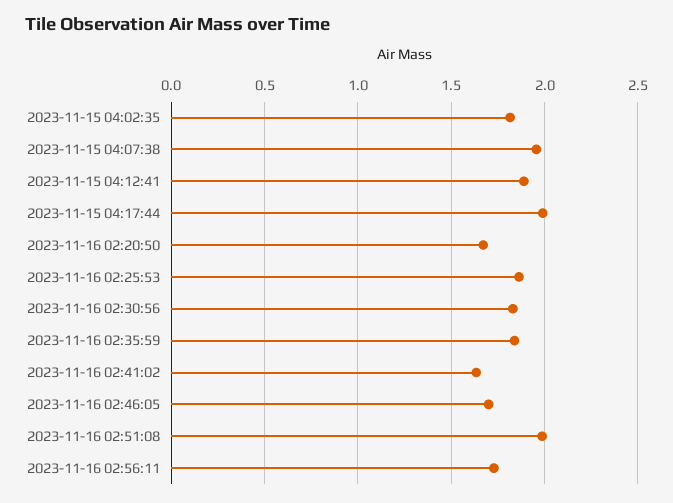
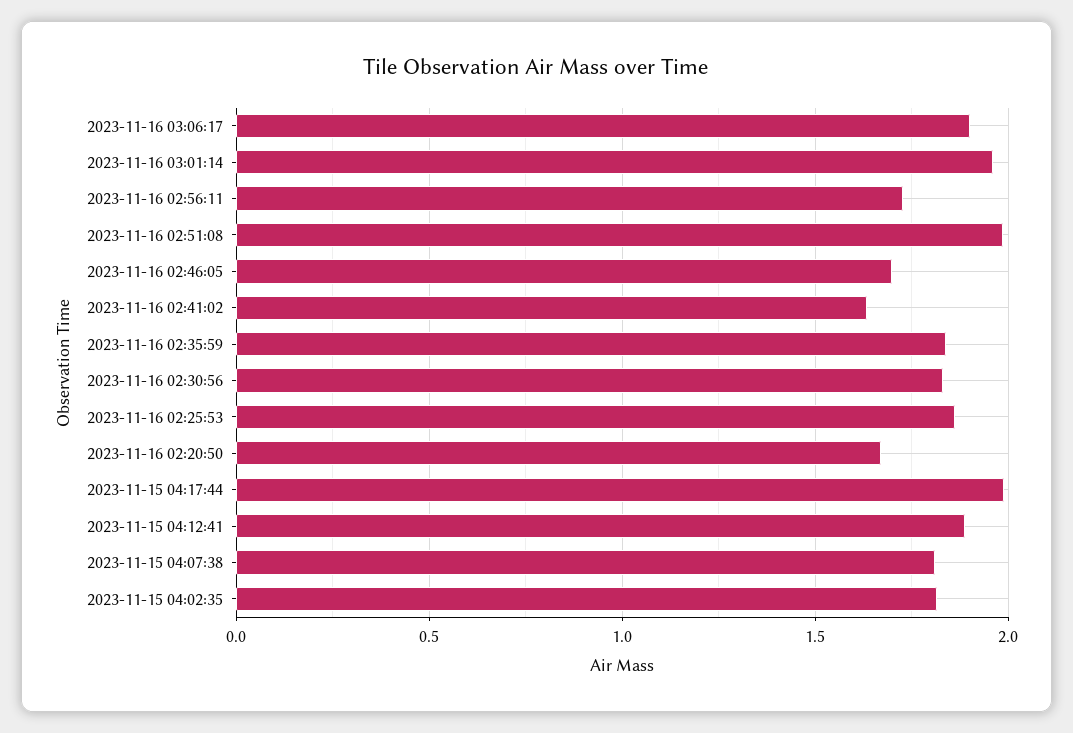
2023-11-15 04:07:38: 1.95 -> 1.8
2023-11-16 03:06:17: none -> 1.9
2023-11-16 03:01:14: none -> 1.95

